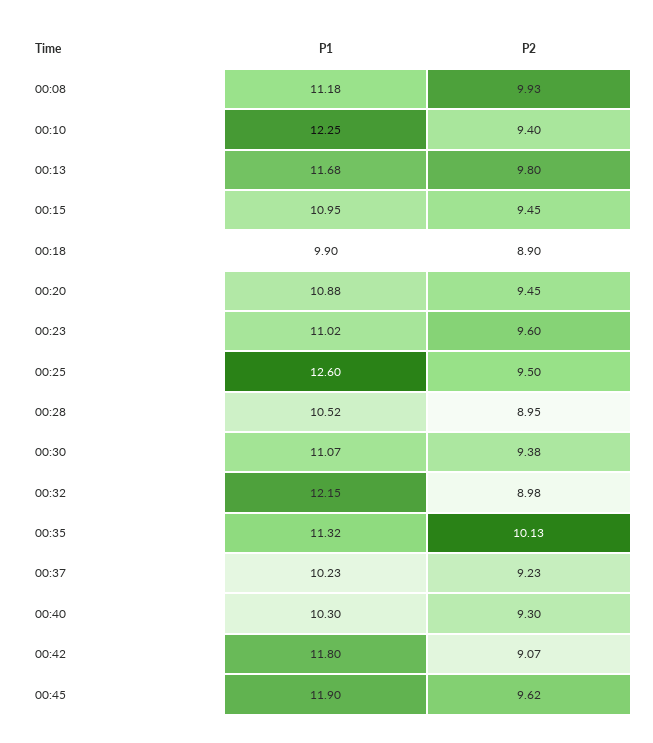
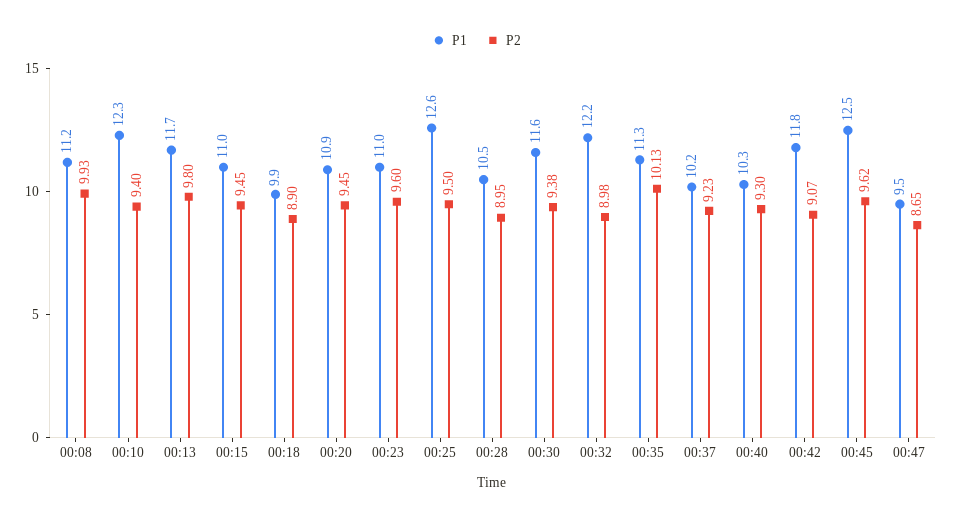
P1, 00:30: 11.07 -> 11.6
P1, 00:45: 11.9 -> 12.5
P1, 00:47: none -> 9.5
P2, 00:47: none -> 8.65

